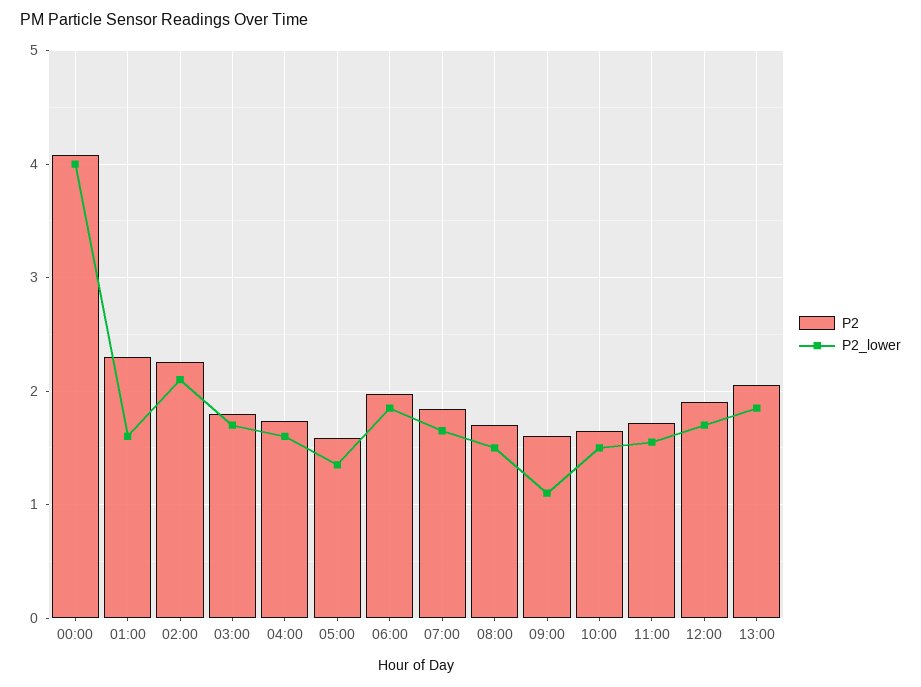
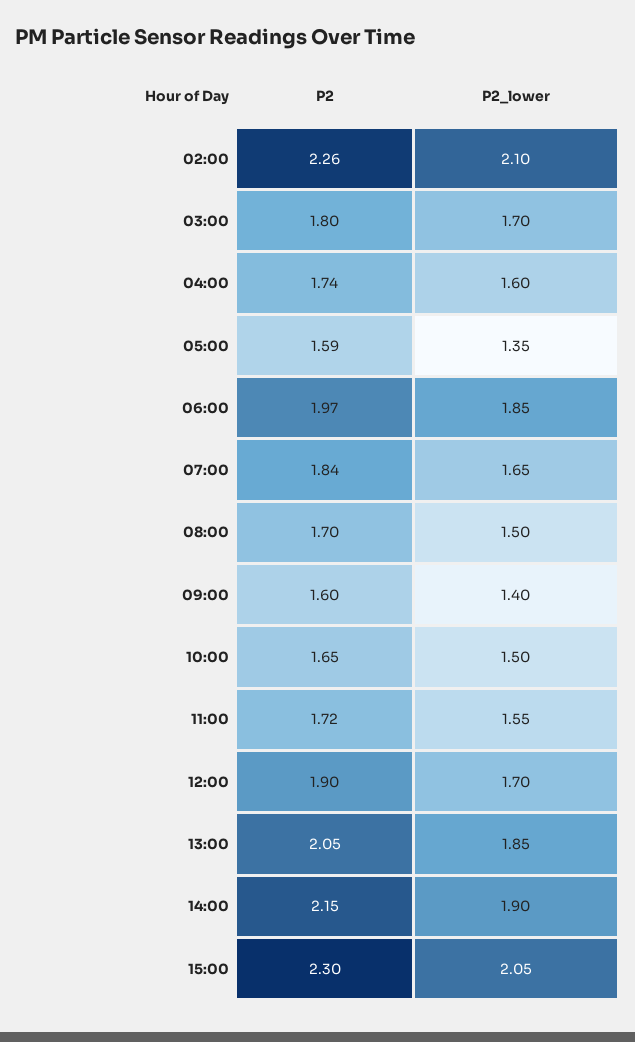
P2, 00:00: 4.1 -> none
P2_lower, 00:00: 4 -> none
P2, 01:00: 2.3 -> none
P2_lower, 01:00: 1.6 -> none
P2_lower, 09:00: 1.1 -> 1.4
P2, 14:00: none -> 2.15
P2_lower, 14:00: none -> 1.9
P2, 15:00: none -> 2.3
P2_lower, 15:00: none -> 2.05

